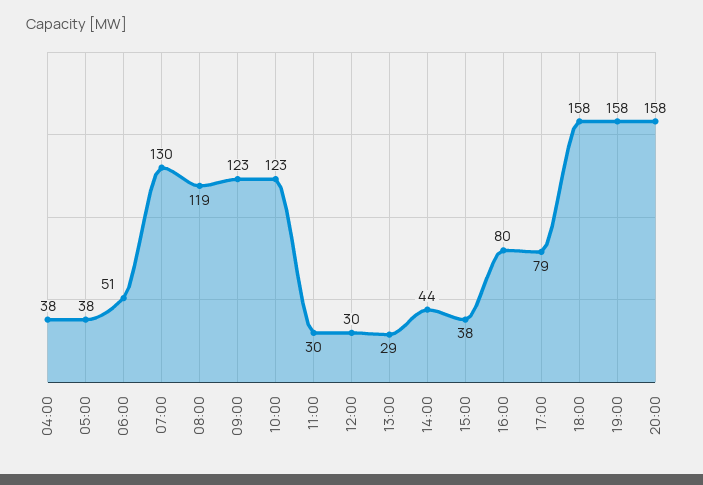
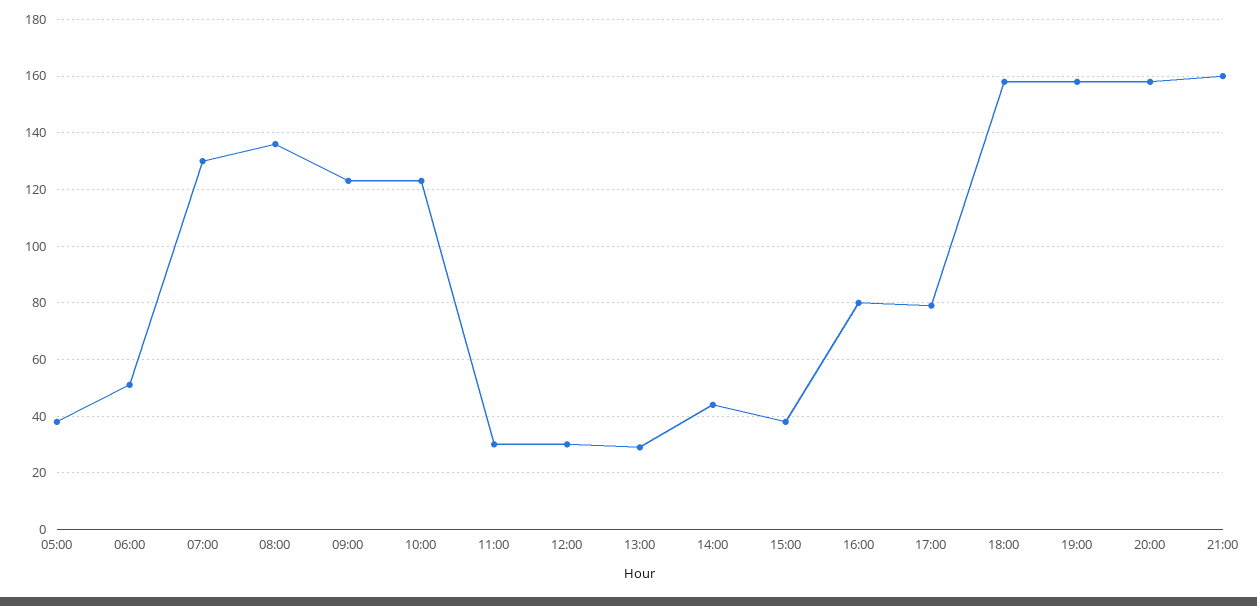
04:00: 38 -> none
08:00: 119 -> 135
21:00: none -> 160

